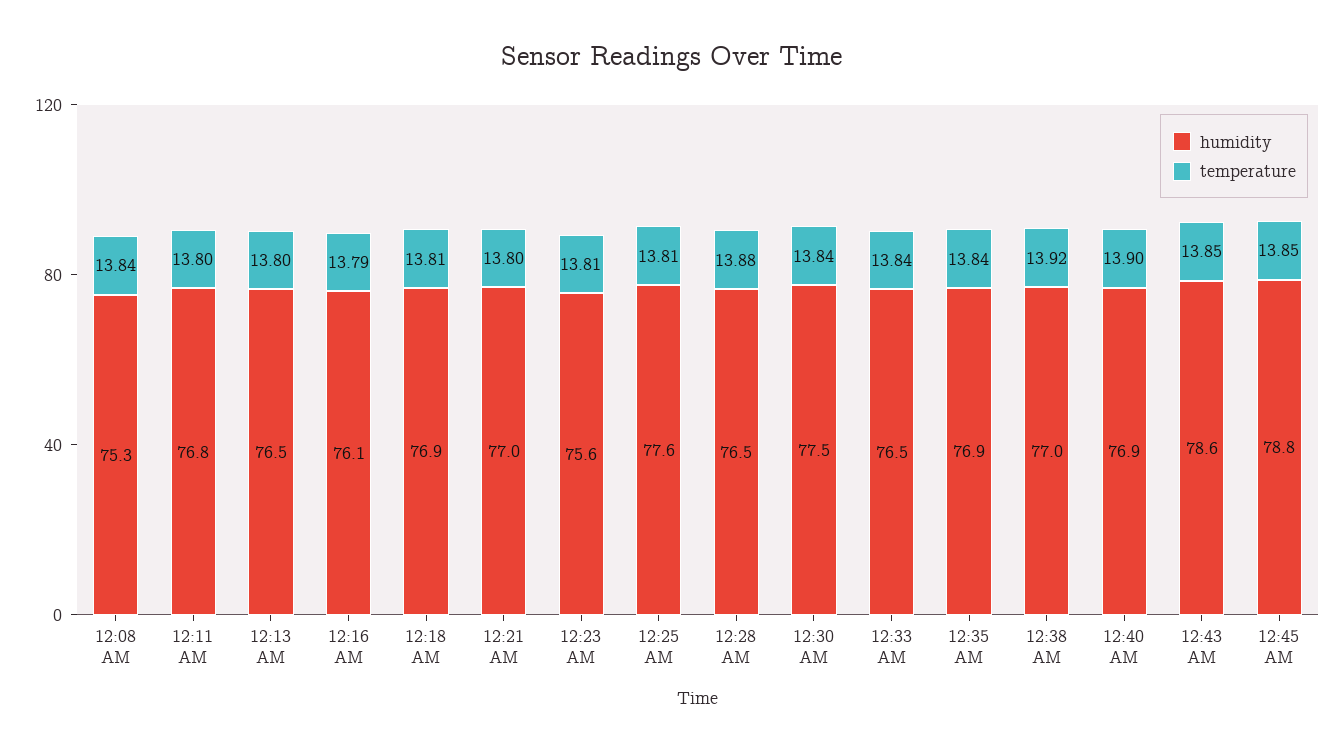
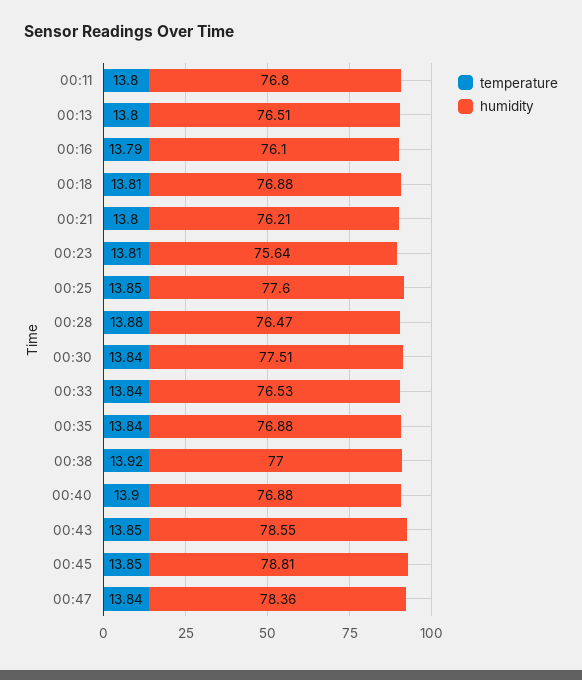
humidity, 12:08 AM: 75.3 -> none
temperature, 12:08 AM: 13.84 -> none
humidity, 12:21 AM: 77 -> 76.21
temperature, 12:25 AM: 13.81 -> 13.85
temperature, 00:47: none -> 13.84
humidity, 00:47: none -> 78.36

